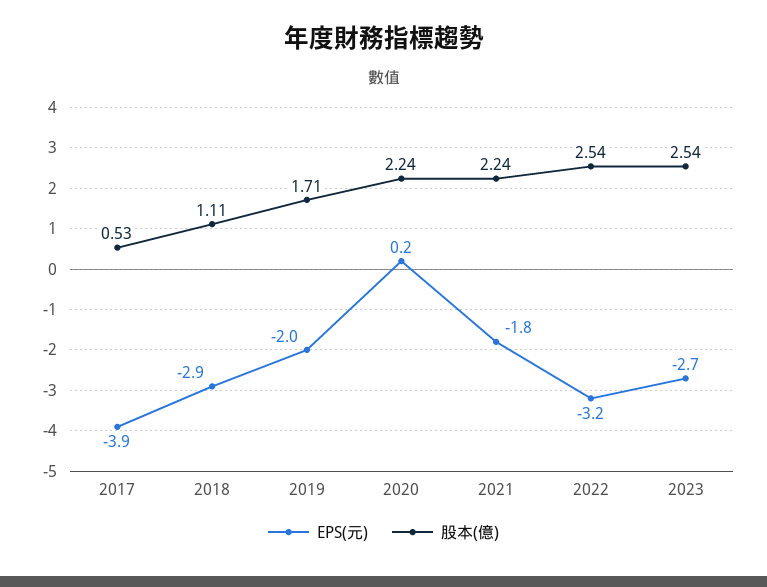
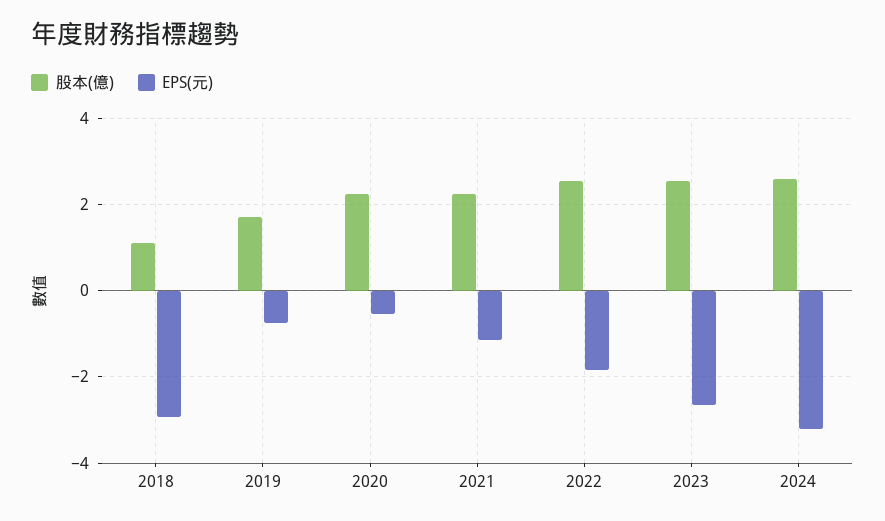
EPS(元), 2017: -3.9 -> none
股本(億), 2017: 0.53 -> none
EPS(元), 2019: -2 -> -0.8
EPS(元), 2020: 0.2 -> -0.6
EPS(元), 2021: -1.8 -> -1.2
EPS(元), 2022: -3.2 -> -1.8
股本(億), 2024: none -> 2.6
EPS(元), 2024: none -> -3.2

